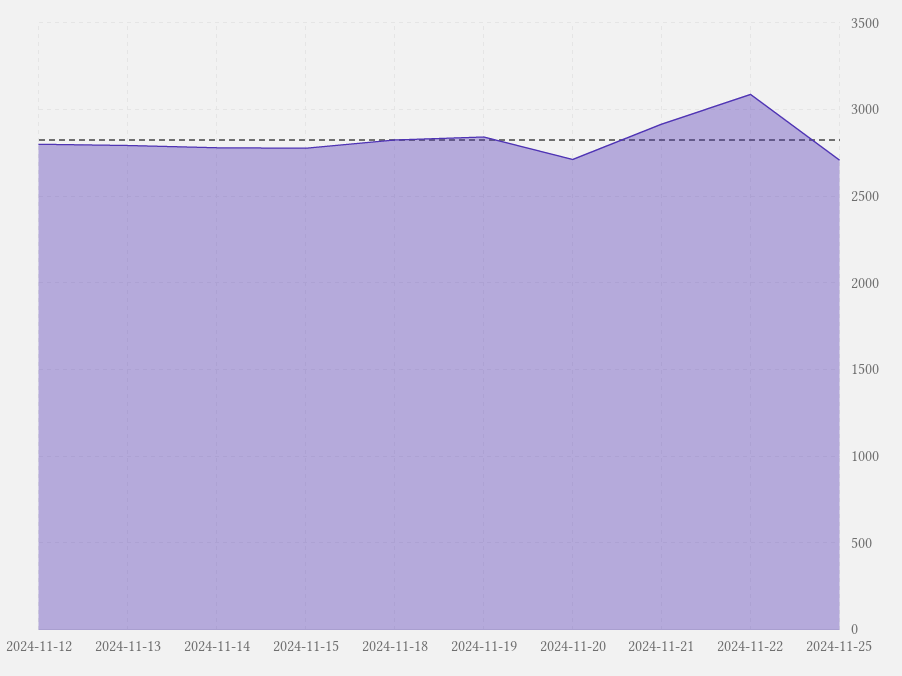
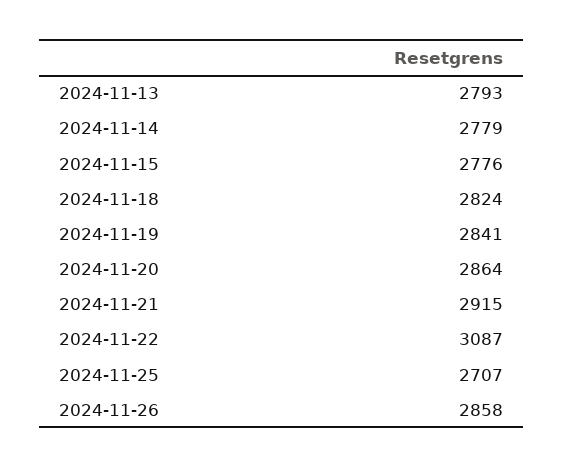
2024-11-12: 2800 -> none
2024-11-20: 2700 -> 2864
2024-11-26: none -> 2858

